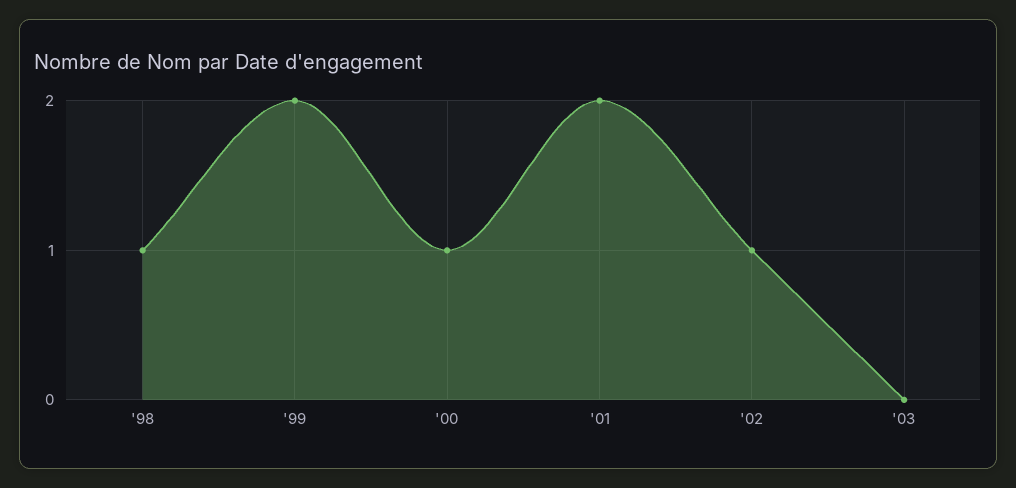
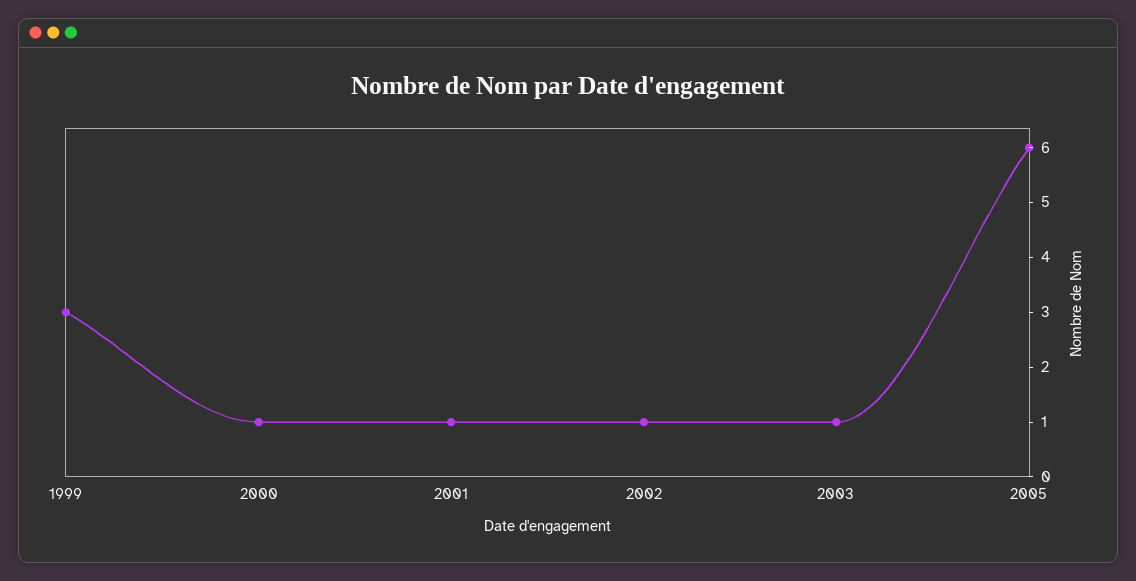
'98: 1 -> none
'99: 2 -> 3
'01: 2 -> 1
'03: 0 -> 1
2005: none -> 6

